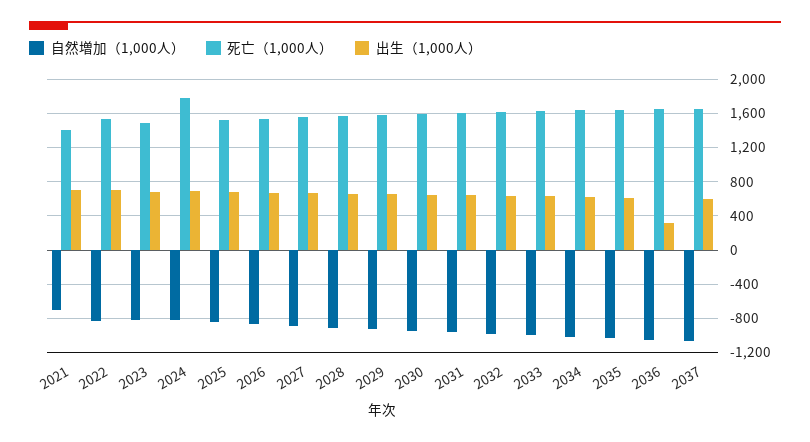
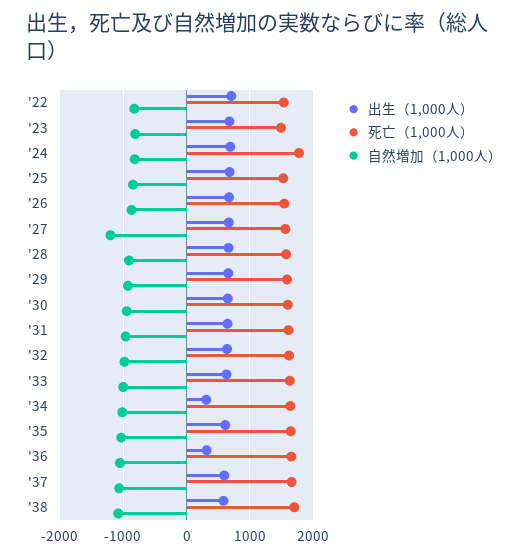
自然増加（1,000人）, 2021: -700 -> none
死亡（1,000人）, 2021: 1400 -> none
出生（1,000人）, 2021: 700 -> none
自然増加（1,000人）, 2027: -900 -> -1200
出生（1,000人）, 2034: 600 -> 300
出生（1,000人）, '38: none -> 600
死亡（1,000人）, '38: none -> 1700
自然増加（1,000人）, '38: none -> -1100

